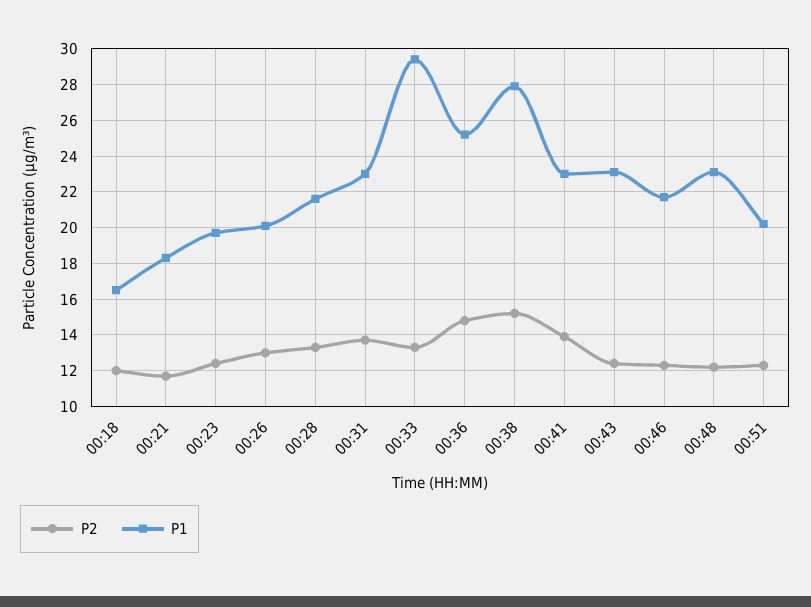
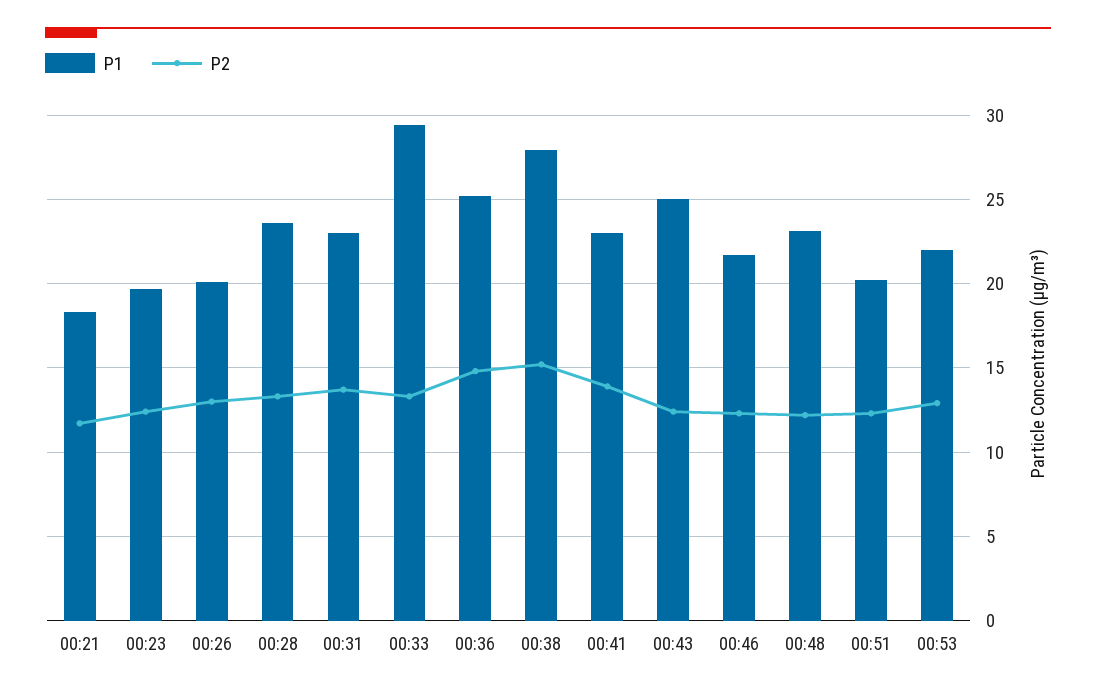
P2, 00:18: 12 -> none
P1, 00:18: 16.5 -> none
P1, 00:28: 21.5 -> 23.5
P1, 00:43: 23 -> 25
P1, 00:53: none -> 22
P2, 00:53: none -> 13

